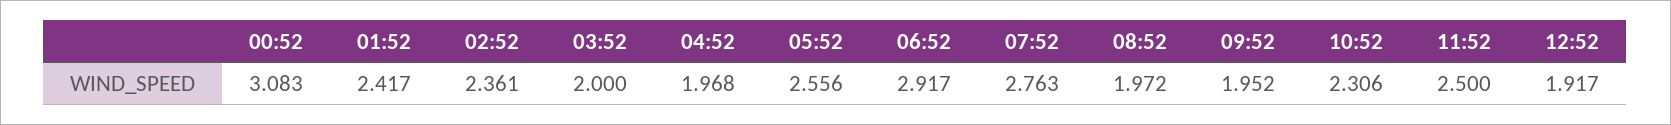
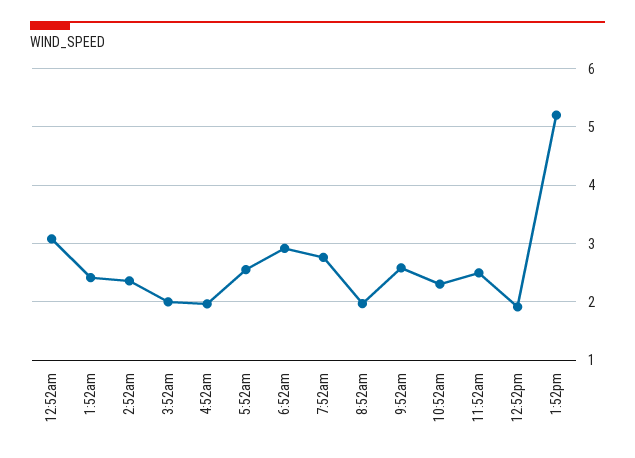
09:52: 1.952 -> 2.6
1:52pm: none -> 5.2

